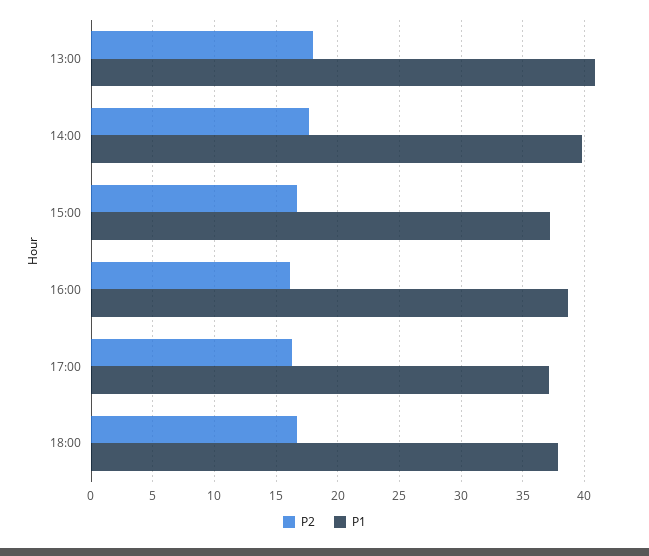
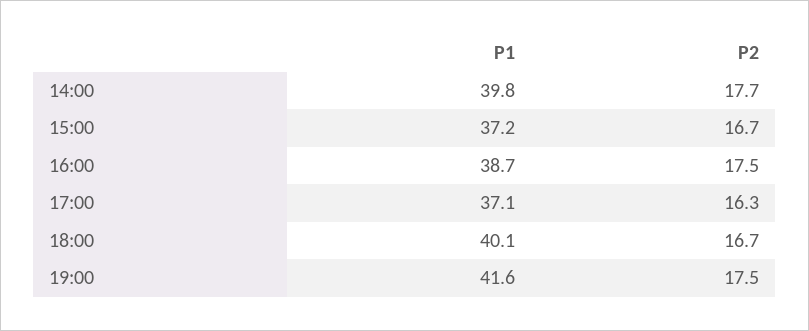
P2, 13:00: 18 -> none
P1, 13:00: 41 -> none
P2, 16:00: 16 -> 17.5
P1, 18:00: 38 -> 40.1
P1, 19:00: none -> 41.6
P2, 19:00: none -> 17.5

